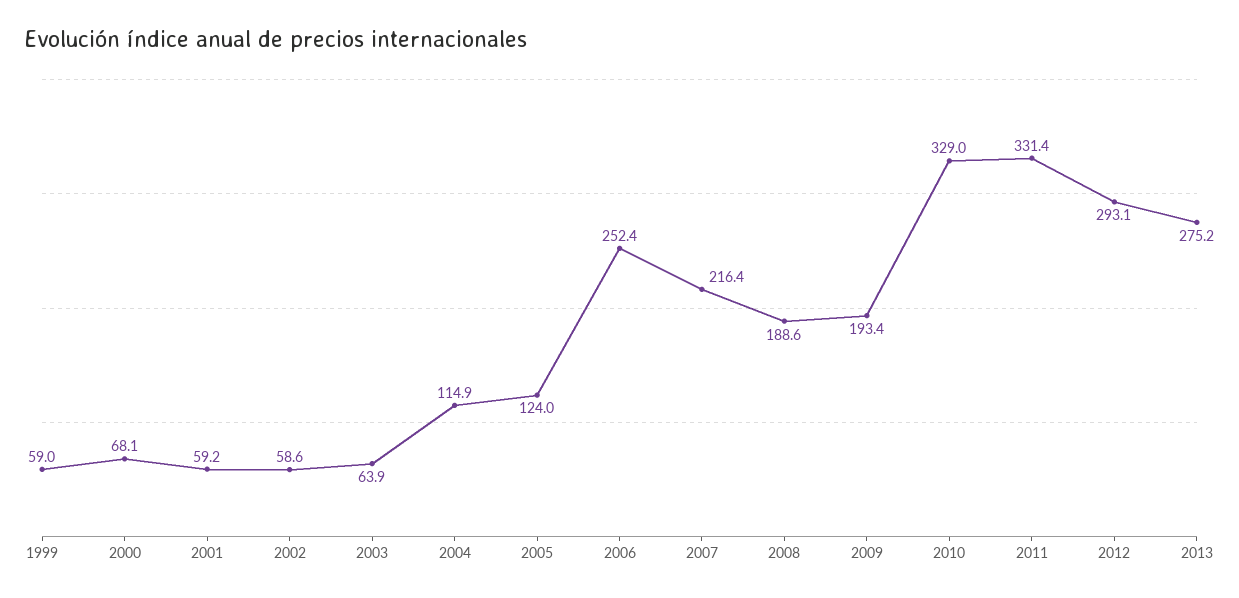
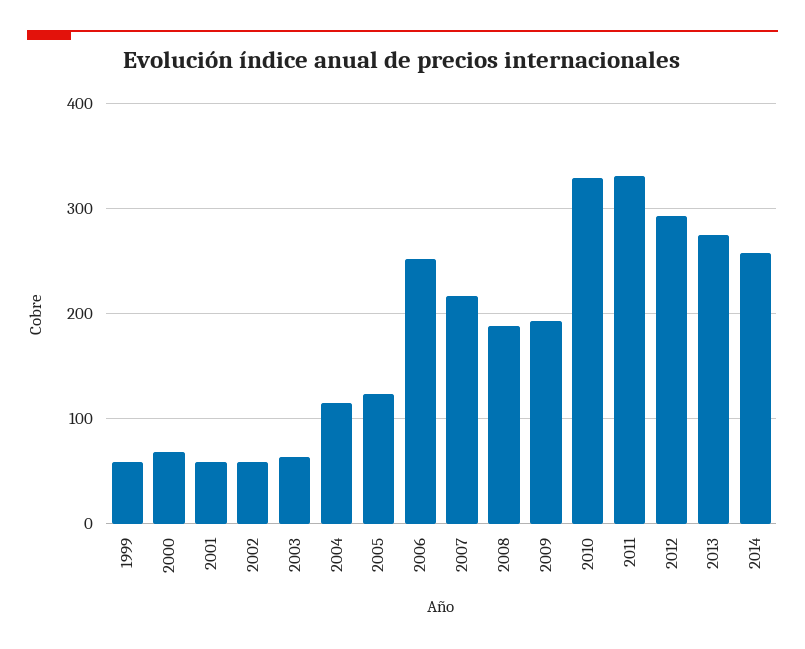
2014: none -> 260

